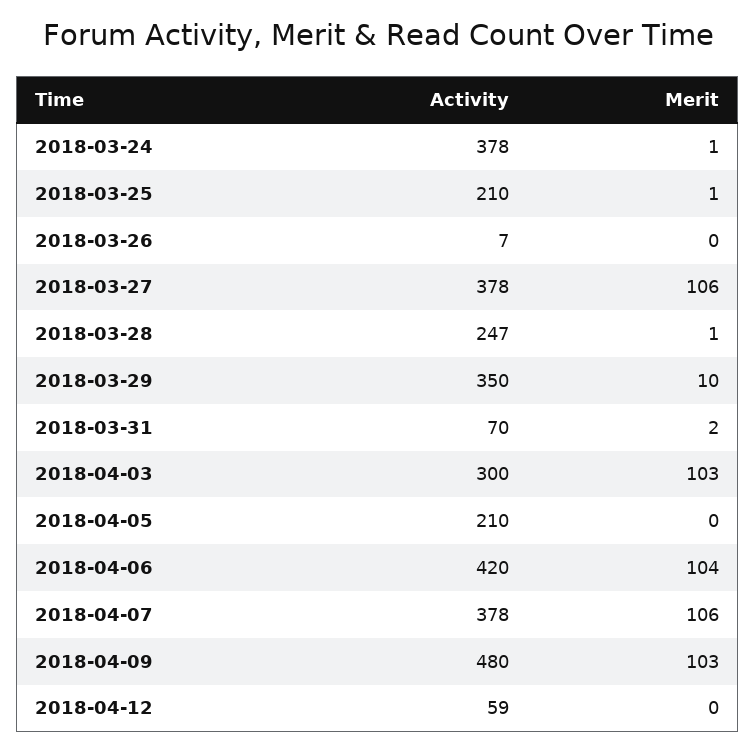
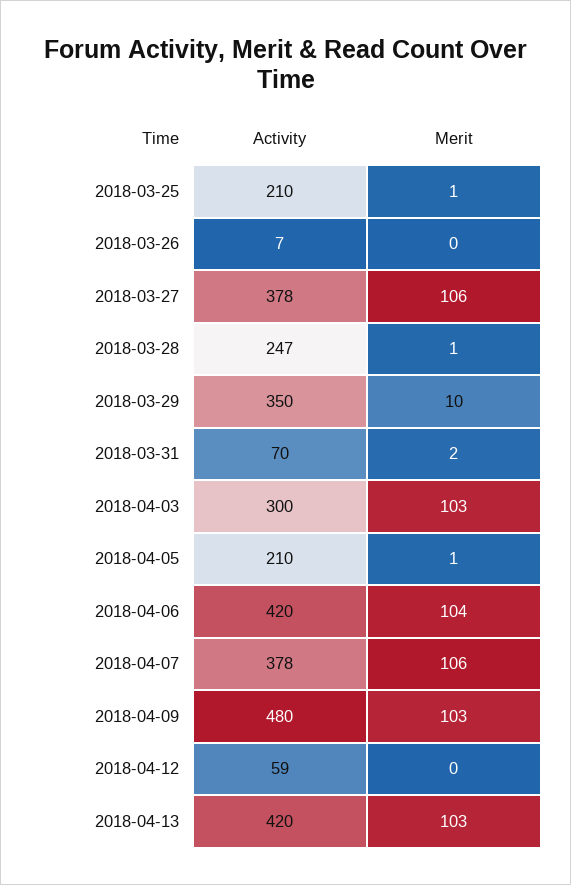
Activity, 2018-03-24: 378 -> none
Merit, 2018-03-24: 1 -> none
Merit, 2018-04-05: 0 -> 1
Activity, 2018-04-13: none -> 420
Merit, 2018-04-13: none -> 103

